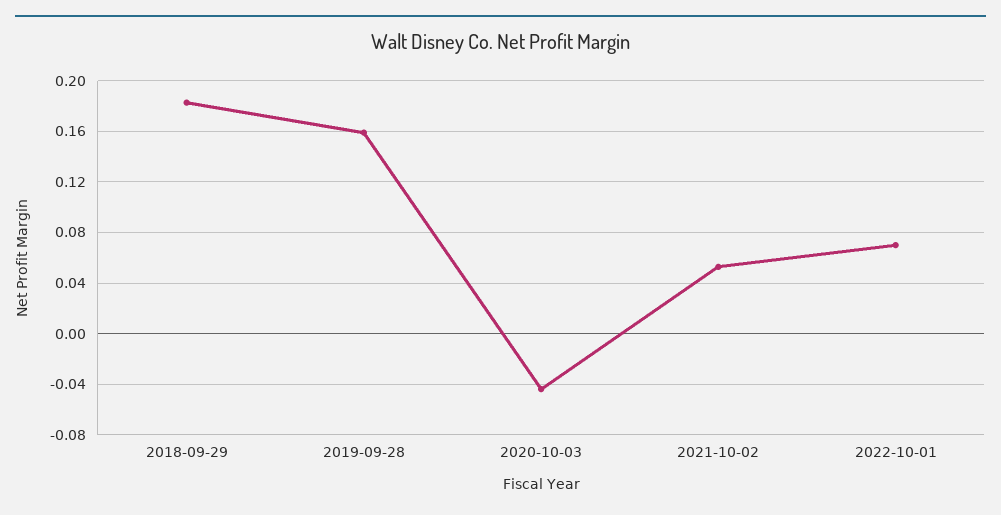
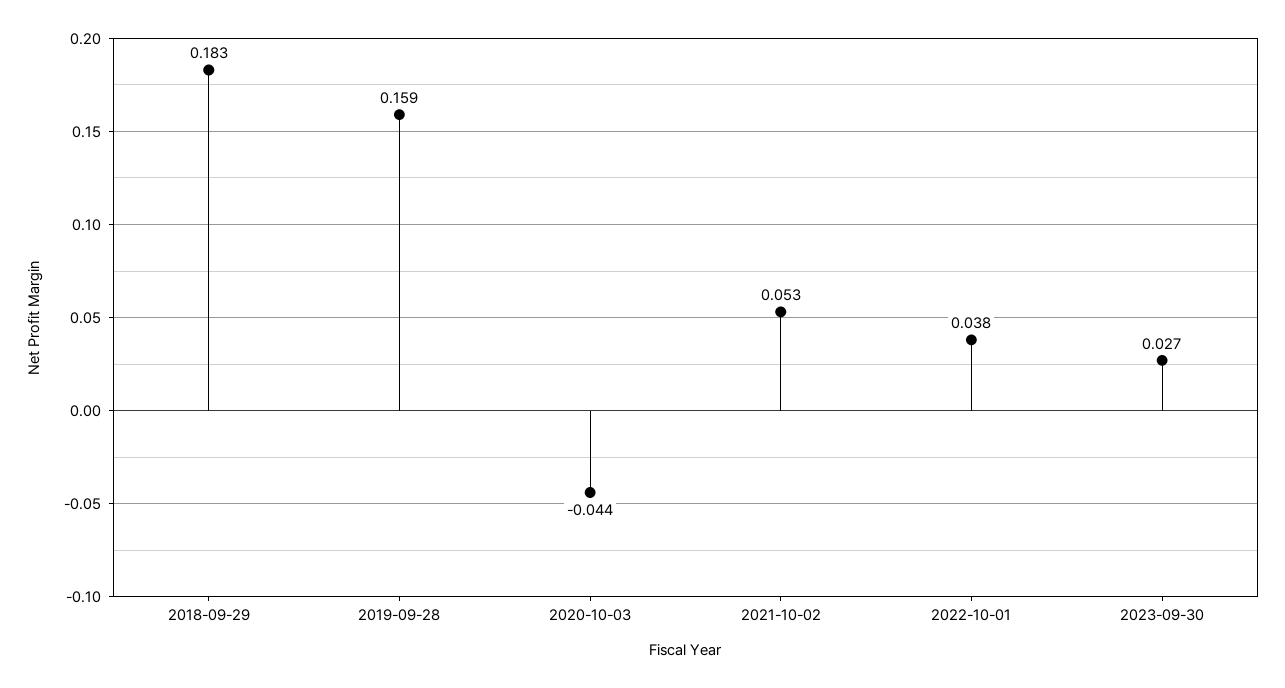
2022-10-01: 0.07 -> 0.038
2023-09-30: none -> 0.027

